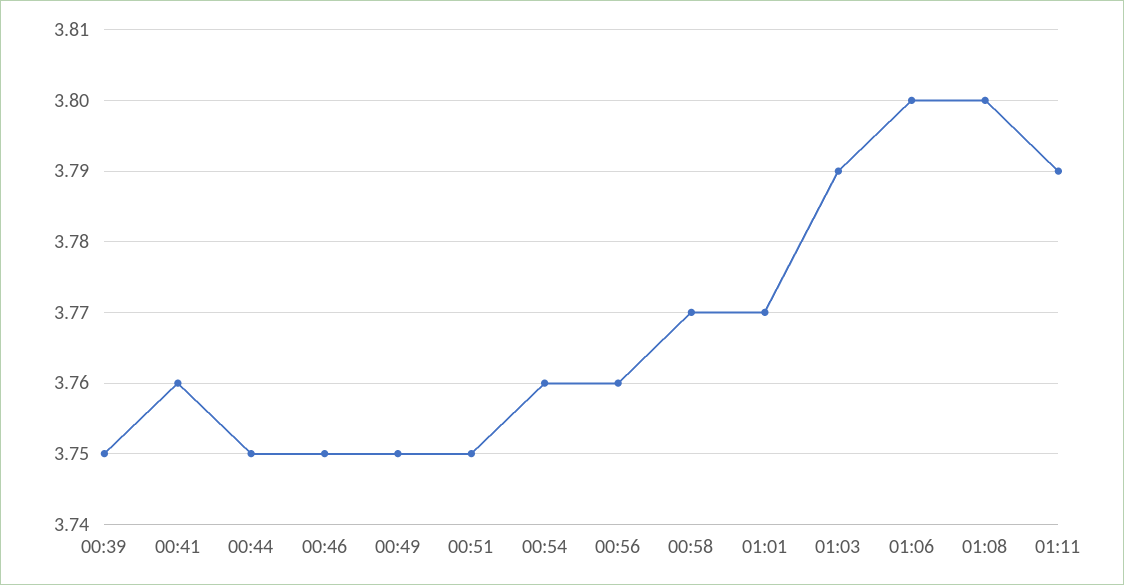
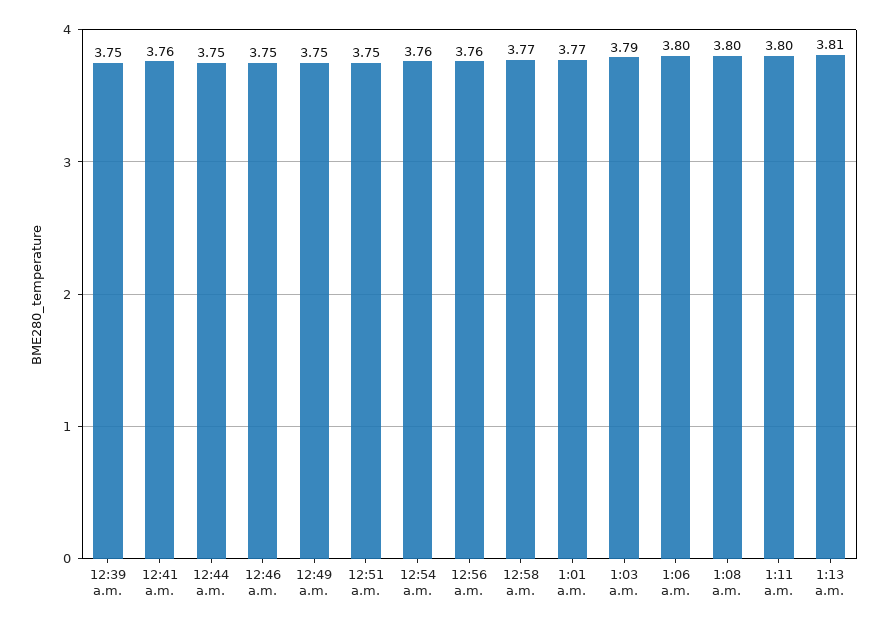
01:11: 3.79 -> 3.8
1:13 a.m.: none -> 3.81

